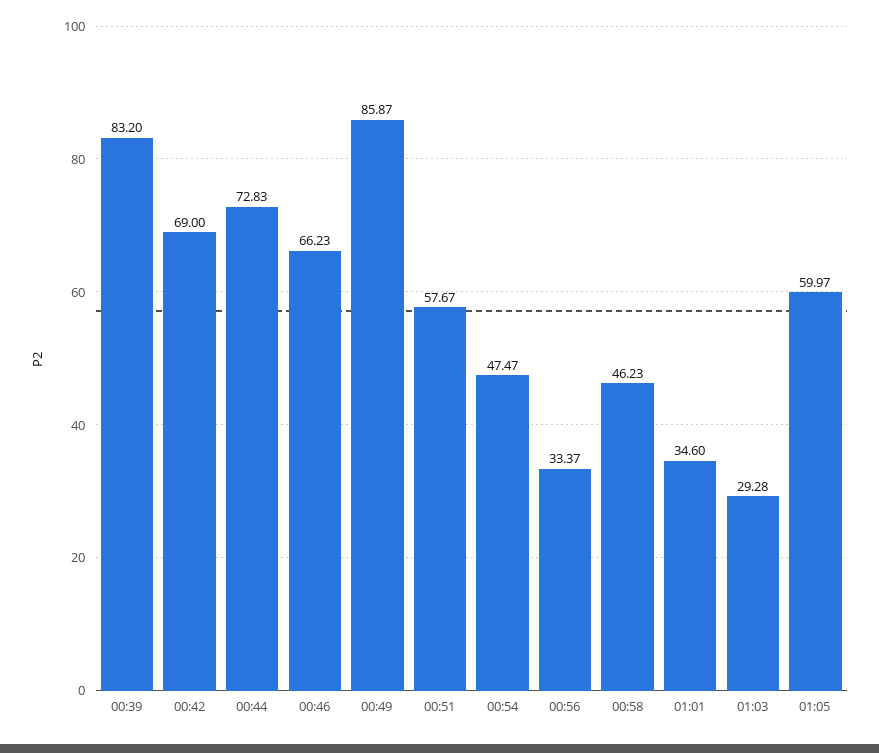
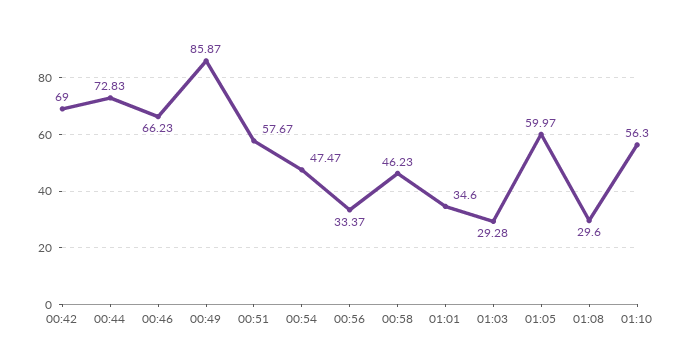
00:39: 83.2 -> none
01:08: none -> 29.6
01:10: none -> 56.3

